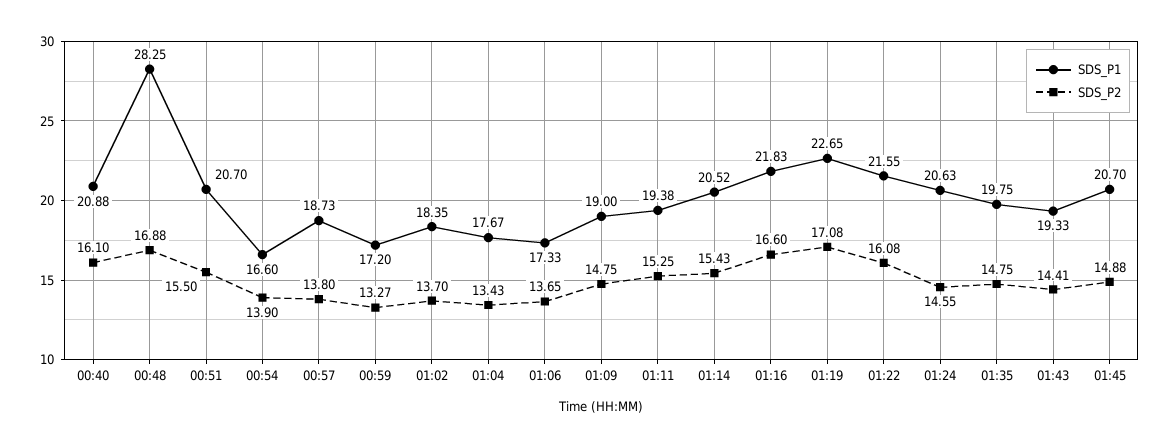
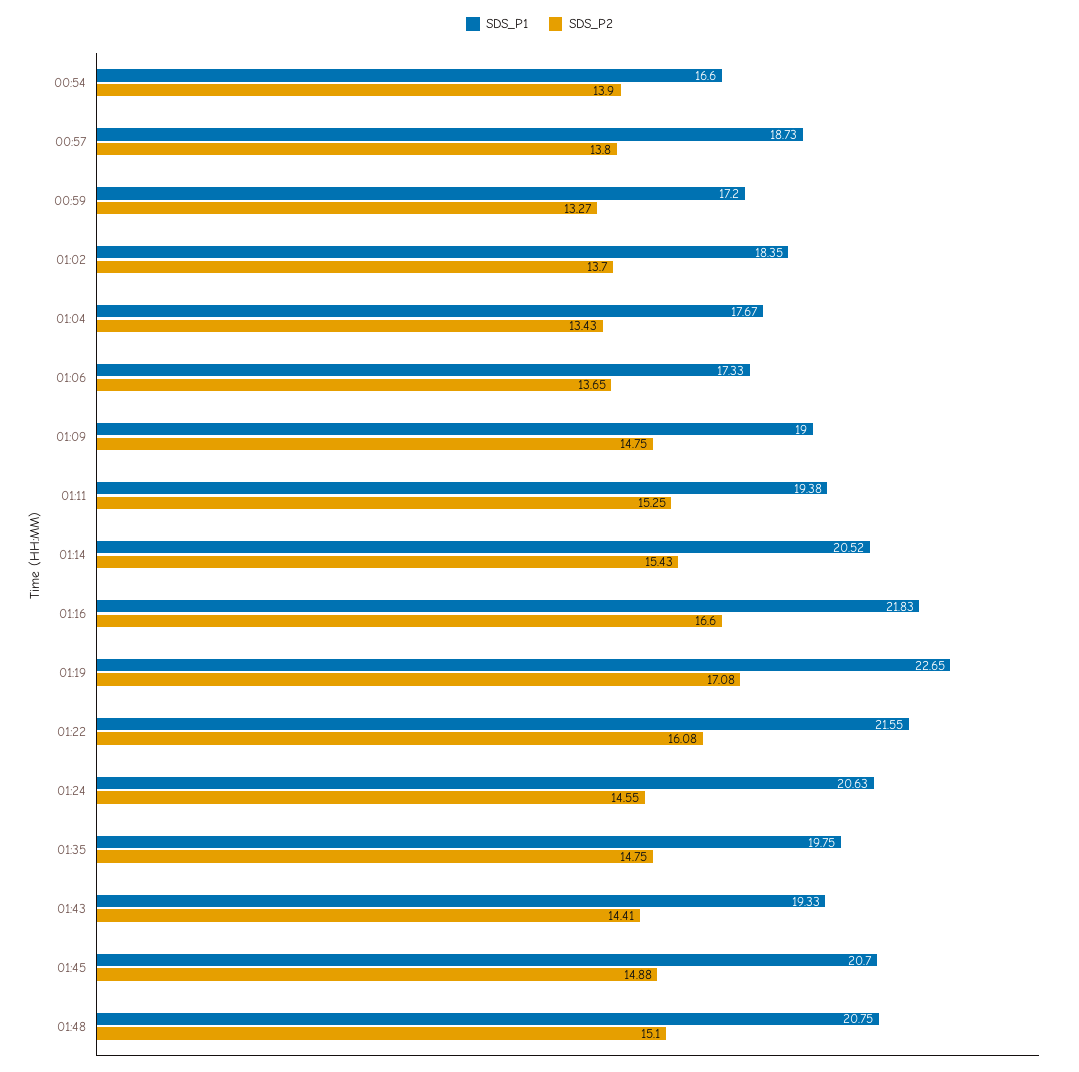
SDS_P1, 00:40: 20.88 -> none
SDS_P2, 00:40: 16.1 -> none
SDS_P1, 00:48: 28.25 -> none
SDS_P2, 00:48: 16.88 -> none
SDS_P1, 00:51: 20.7 -> none
SDS_P2, 00:51: 15.5 -> none
SDS_P1, 01:48: none -> 20.75
SDS_P2, 01:48: none -> 15.1

